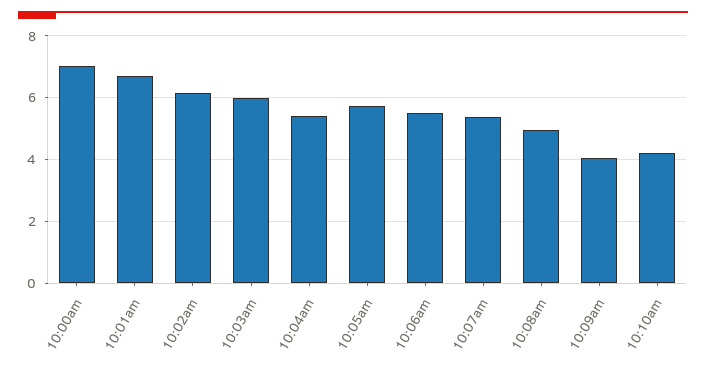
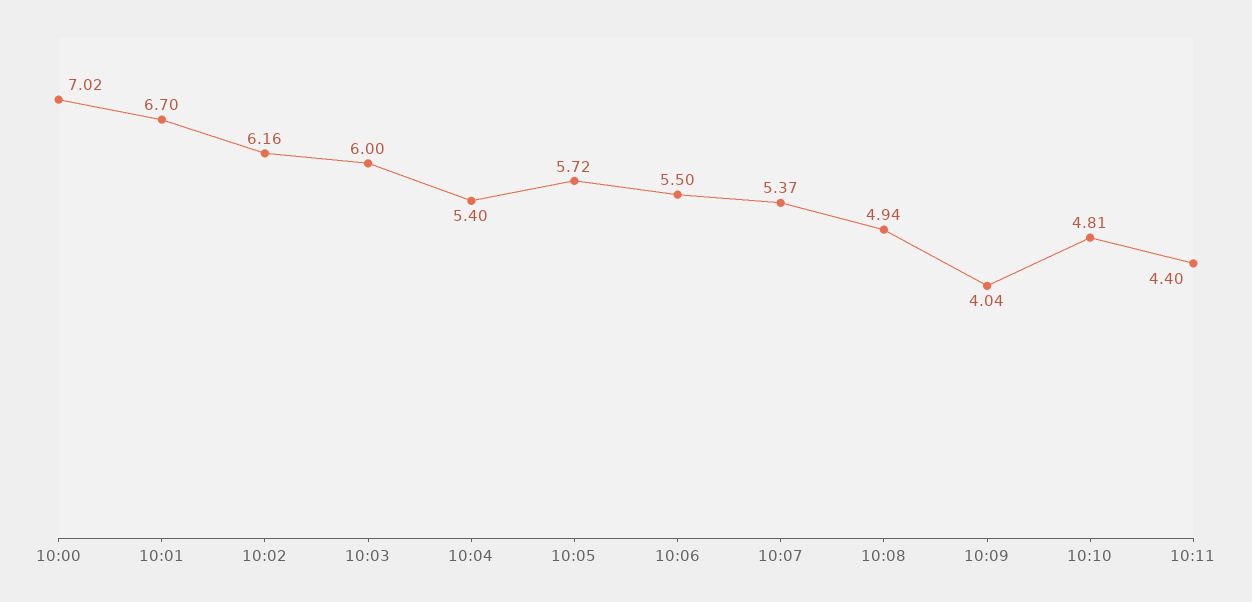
10:10am: 4.2 -> 4.81
10:11: none -> 4.4

